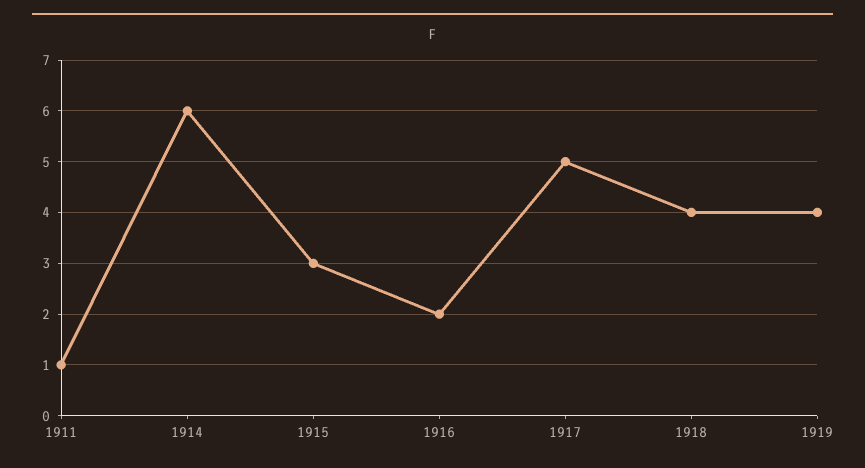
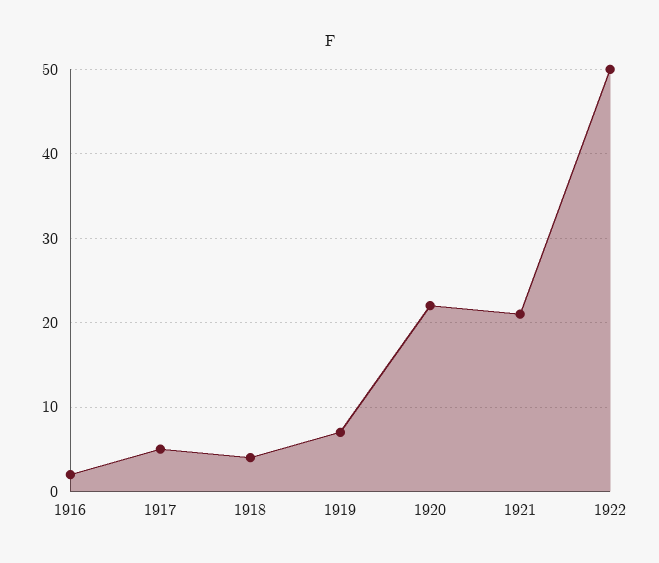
1911: 1 -> none
1914: 6 -> none
1915: 3 -> none
1919: 4 -> 7
1920: none -> 22
1921: none -> 21
1922: none -> 50

